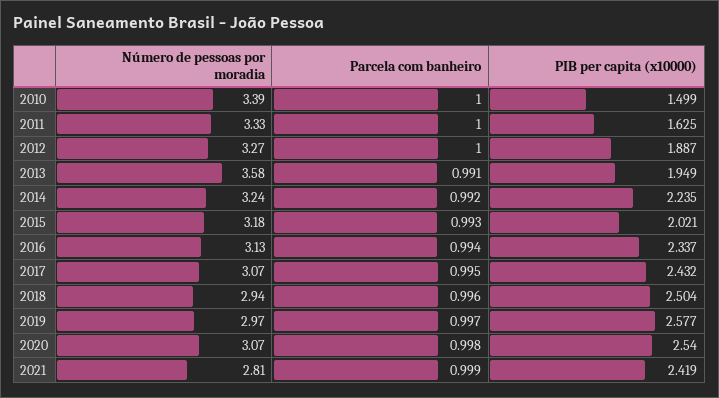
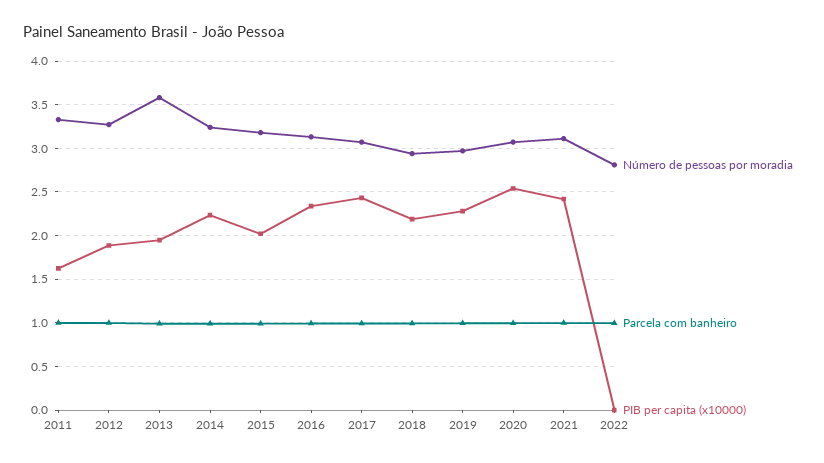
Número de pessoas por moradia, 2010: 3.39 -> none
Parcela com banheiro, 2010: 1 -> none
PIB per capita (x10000), 2010: 1.499 -> none
PIB per capita (x10000), 2018: 2.504 -> 2.2
PIB per capita (x10000), 2019: 2.577 -> 2.3
Número de pessoas por moradia, 2021: 2.81 -> 3.1
Número de pessoas por moradia, 2022: none -> 2.8
Parcela com banheiro, 2022: none -> 1
PIB per capita (x10000), 2022: none -> 0

